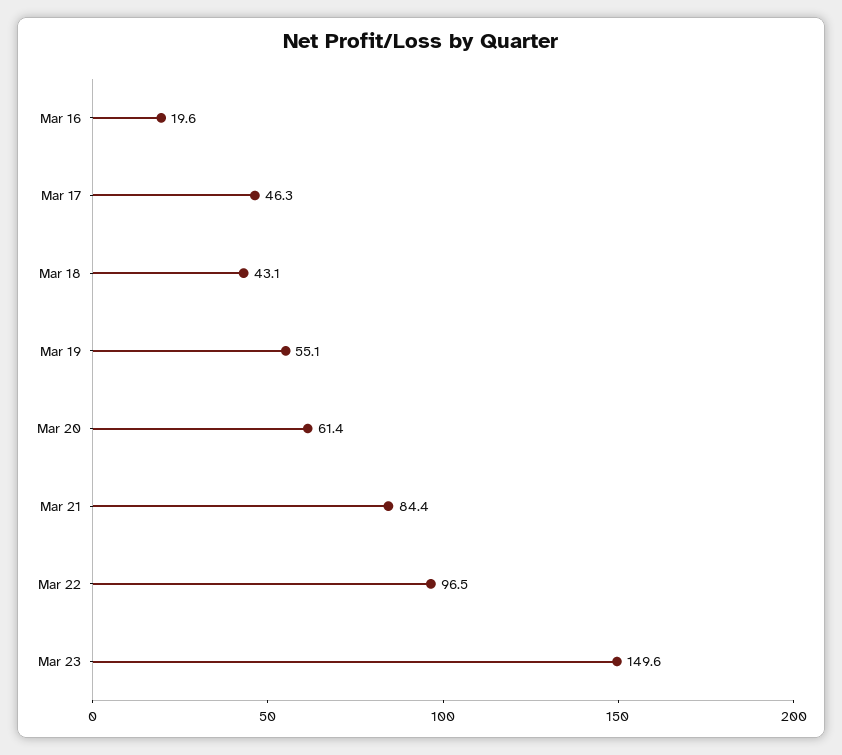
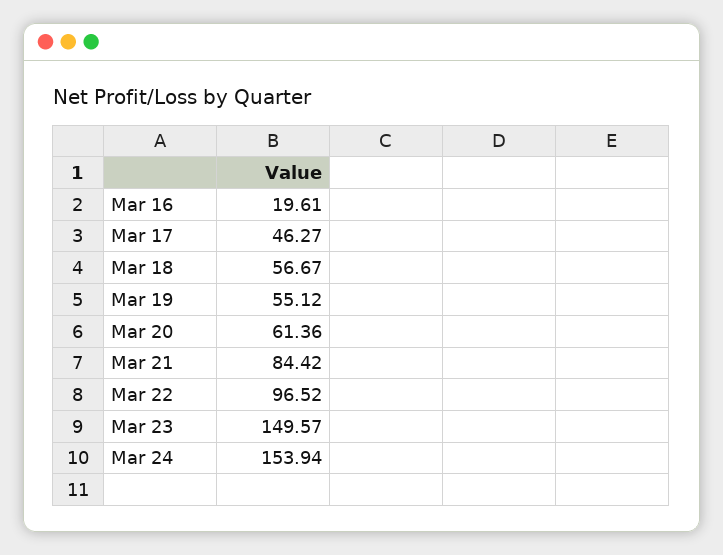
Mar 18: 43.1 -> 56.67
Mar 24: none -> 153.94

